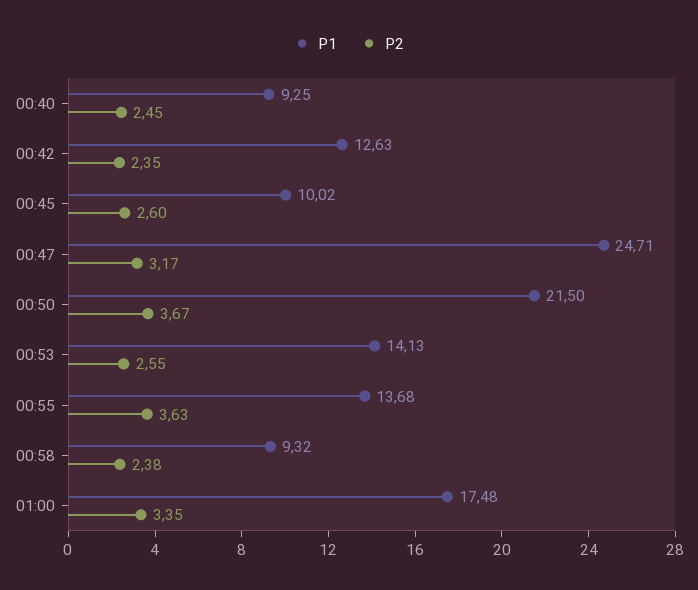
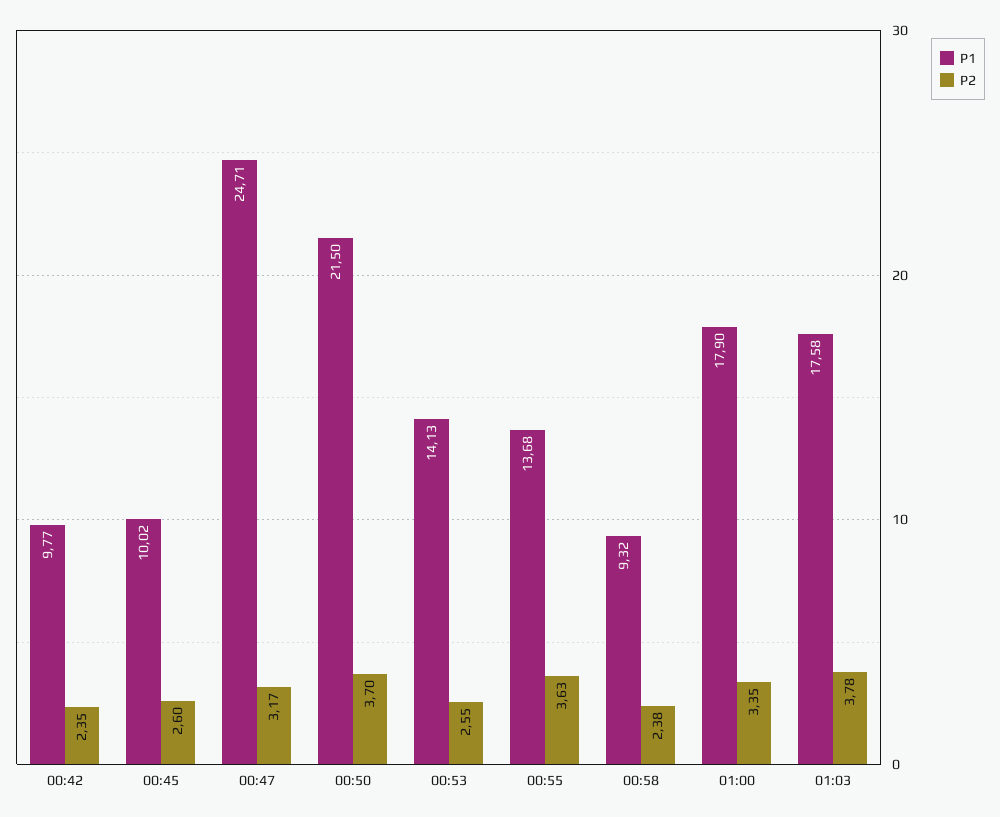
P1, 00:40: 9.25 -> none
P2, 00:40: 2.45 -> none
P1, 00:42: 12.63 -> 9.77
P2, 00:50: 3.67 -> 3.7
P1, 01:00: 17.48 -> 17.9
P1, 01:03: none -> 17.58
P2, 01:03: none -> 3.78

